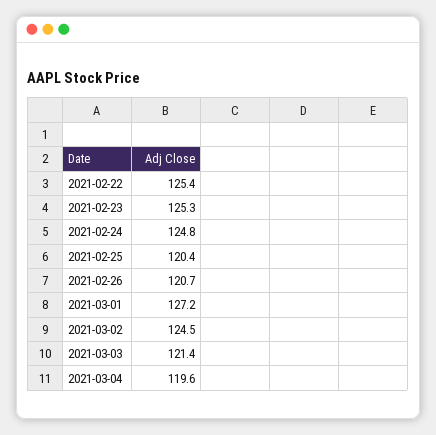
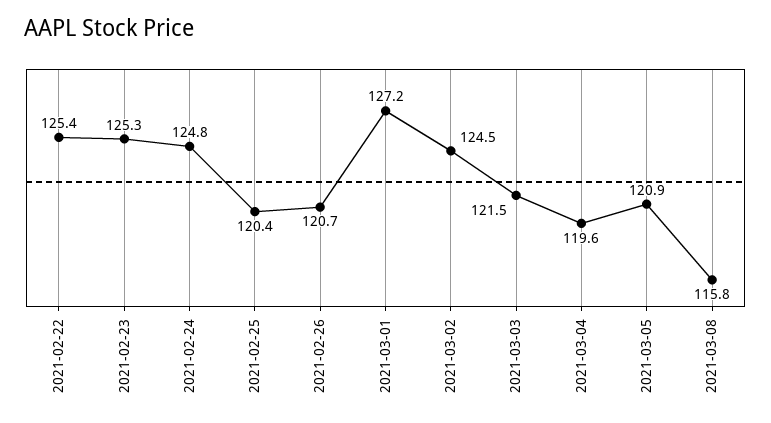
2021-03-03: 121.4 -> 121.5
2021-03-05: none -> 120.9
2021-03-08: none -> 115.8

